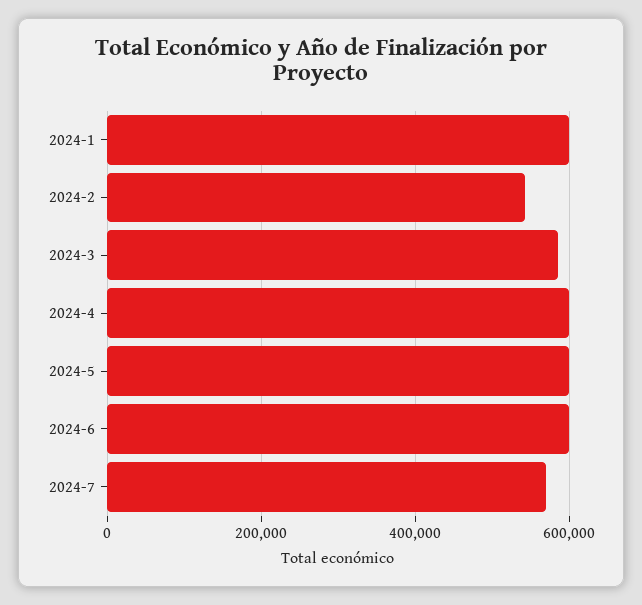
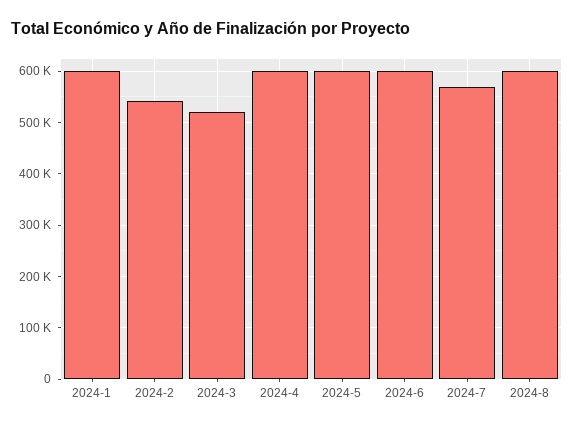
2024-3: 580000 -> 520000
2024-8: none -> 600000

